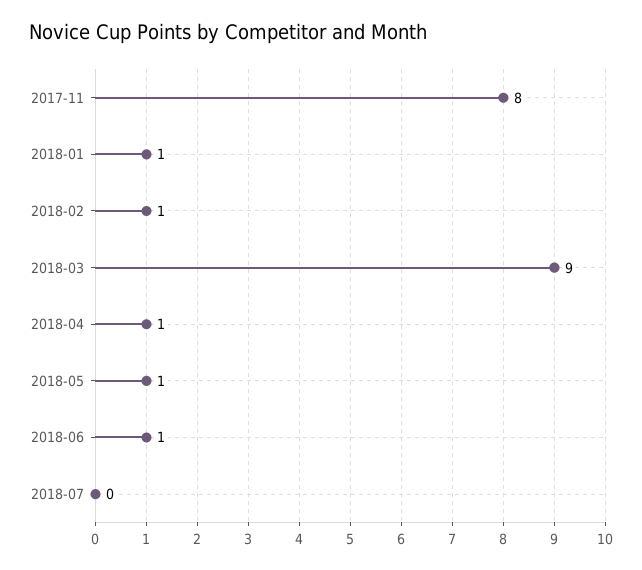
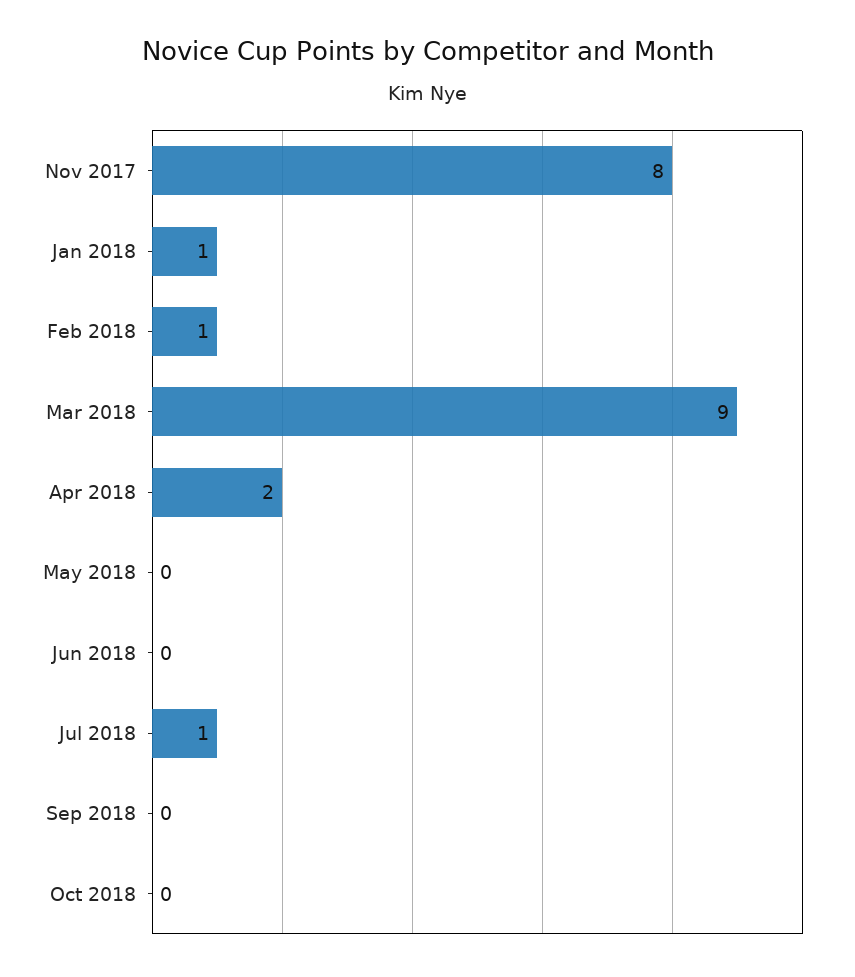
2018-04: 1 -> 2
2018-05: 1 -> 0
2018-06: 1 -> 0
2018-07: 0 -> 1
Sep 2018: none -> 0
Oct 2018: none -> 0

